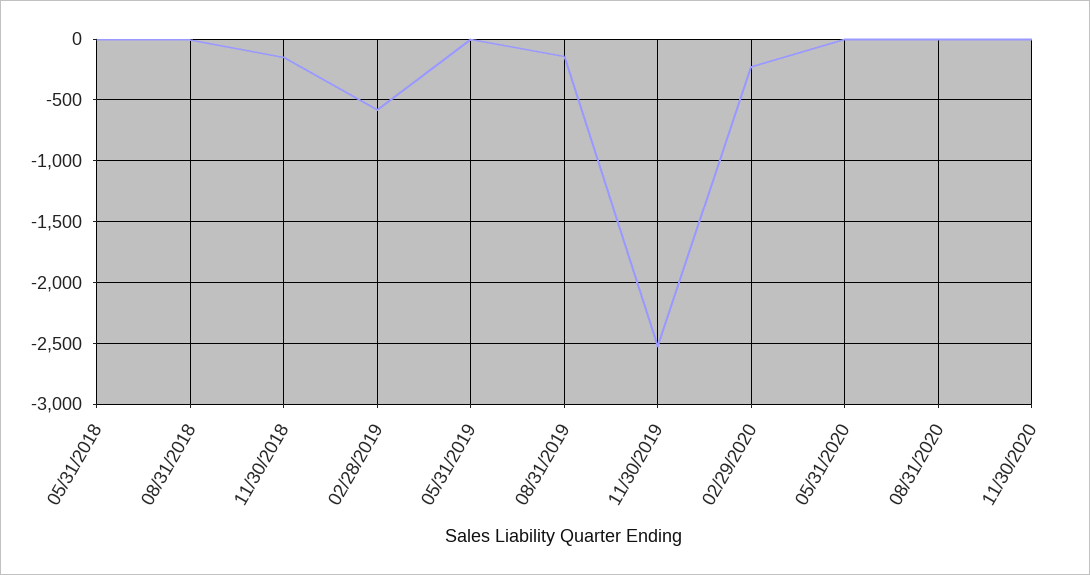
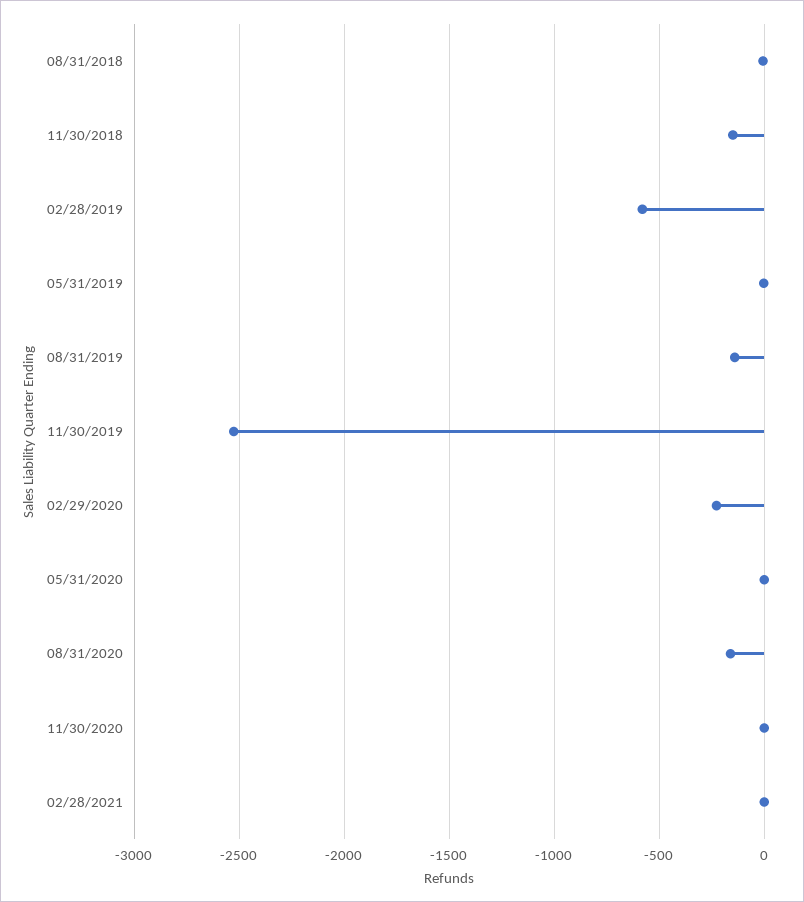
05/31/2018: 0 -> none
08/31/2020: 0 -> -150
02/28/2021: none -> 0

